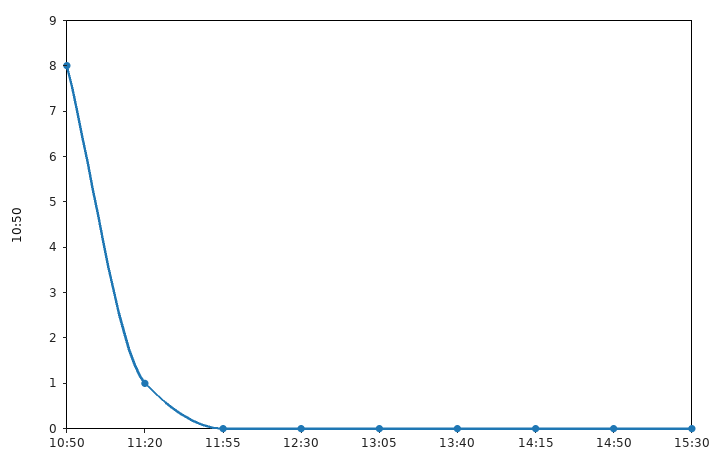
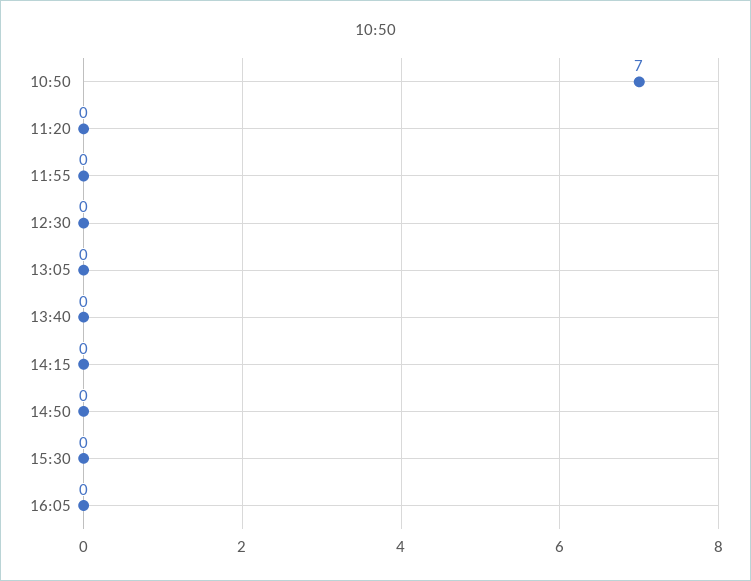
10:50: 8 -> 7
11:20: 1 -> 0
16:05: none -> 0

